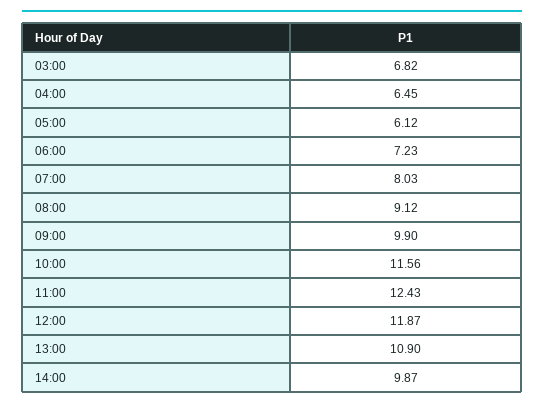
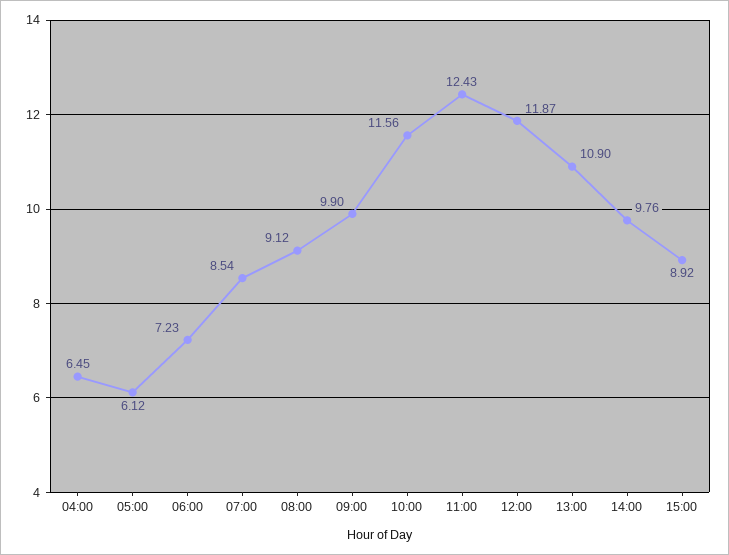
03:00: 6.82 -> none
07:00: 8.03 -> 8.54
14:00: 9.87 -> 9.76
15:00: none -> 8.92

